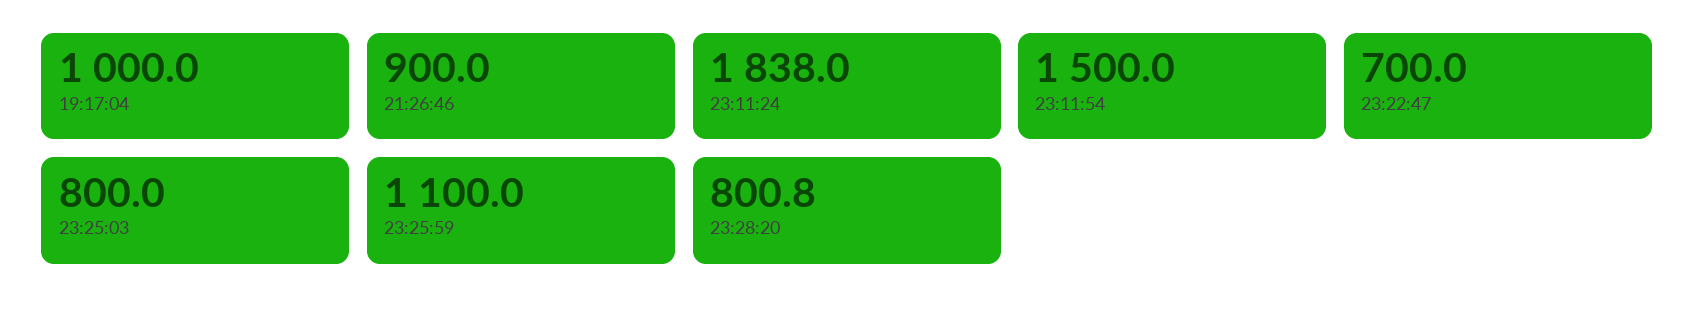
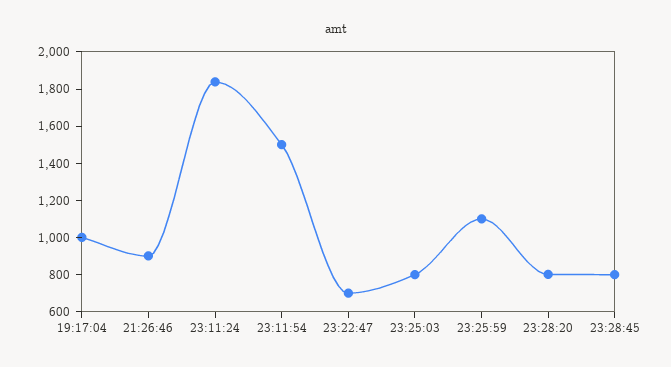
23:28:45: none -> 800

